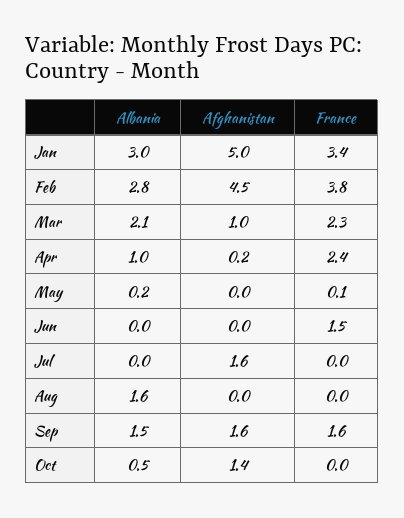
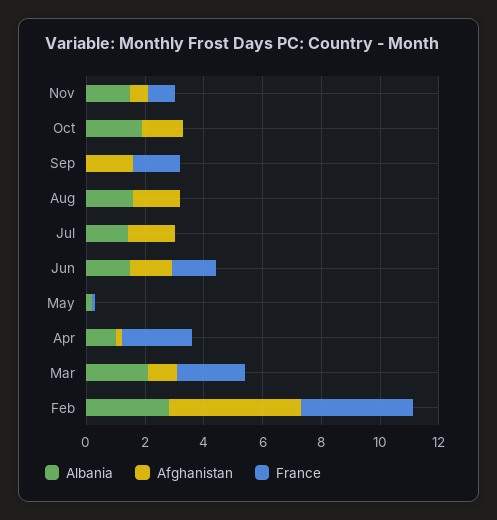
Albania, Jan: 3 -> none
Afghanistan, Jan: 5 -> none
France, Jan: 3.4 -> none
Albania, Jun: 0 -> 1.5
Afghanistan, Jun: 0 -> 1.5
Albania, Jul: 0 -> 1.5
Afghanistan, Aug: 0 -> 1.5
Albania, Sep: 1.5 -> 0
Albania, Oct: 0.5 -> 2
Albania, Nov: none -> 1.5
Afghanistan, Nov: none -> 0.5
France, Nov: none -> 1

